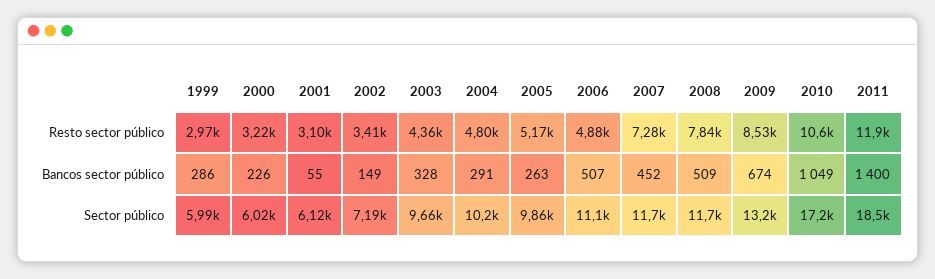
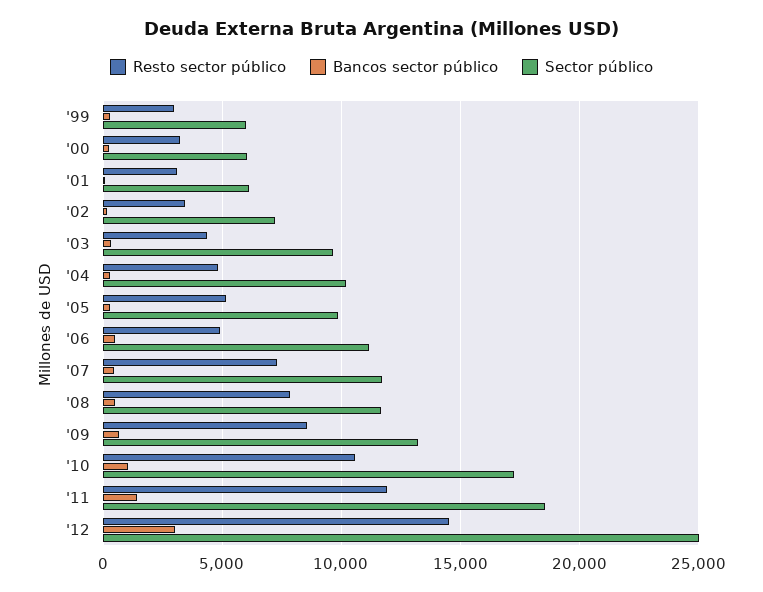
Resto sector público, '12: none -> 14500
Bancos sector público, '12: none -> 3000
Sector público, '12: none -> 25000

